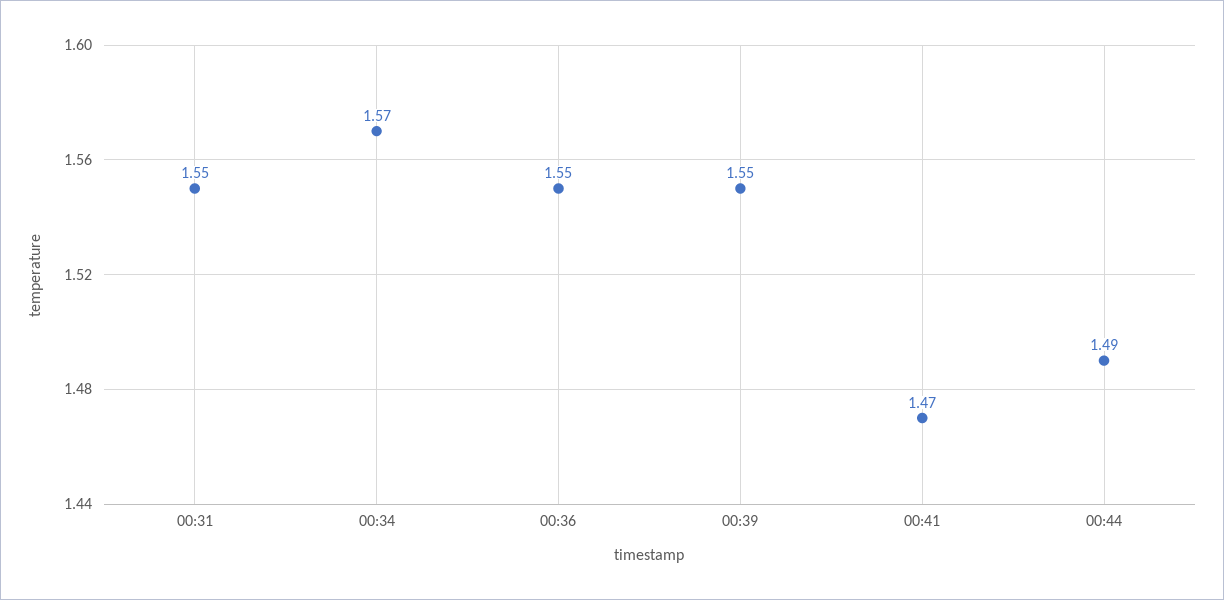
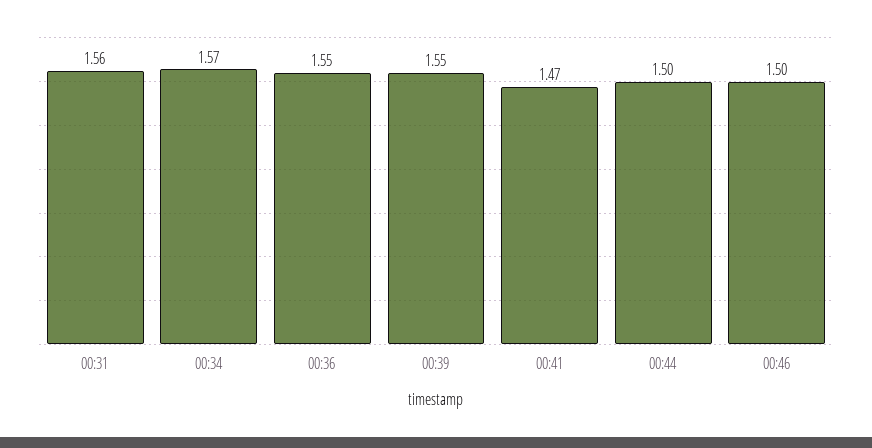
00:31: 1.55 -> 1.56
00:44: 1.49 -> 1.5
00:46: none -> 1.5

